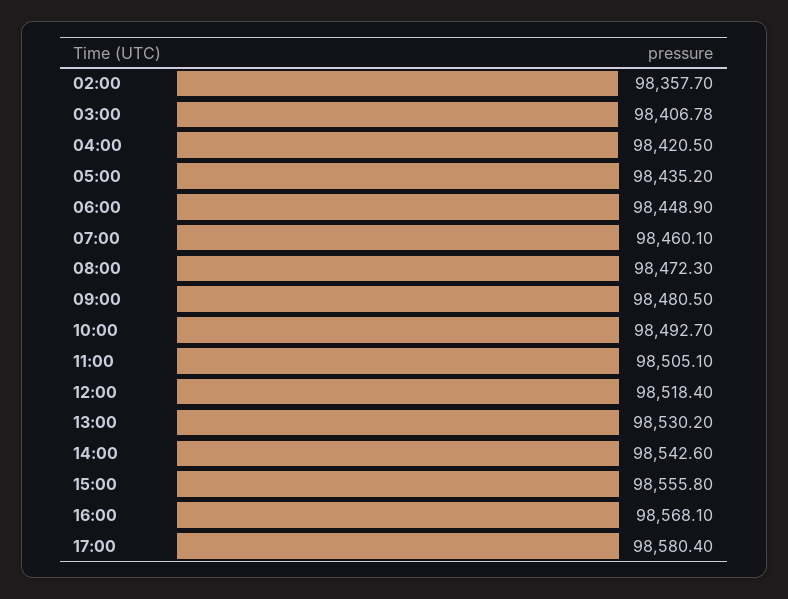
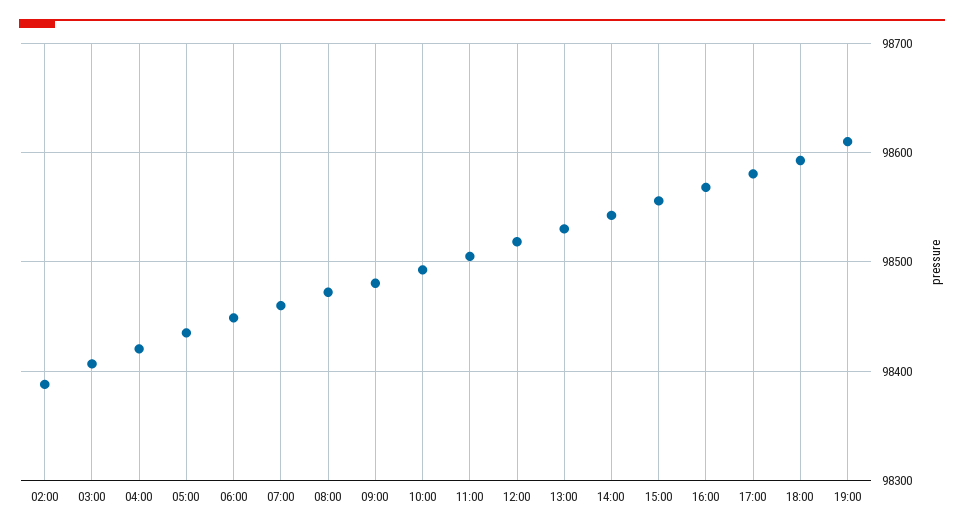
02:00: 98357.7 -> 98390
18:00: none -> 98590
19:00: none -> 98610

